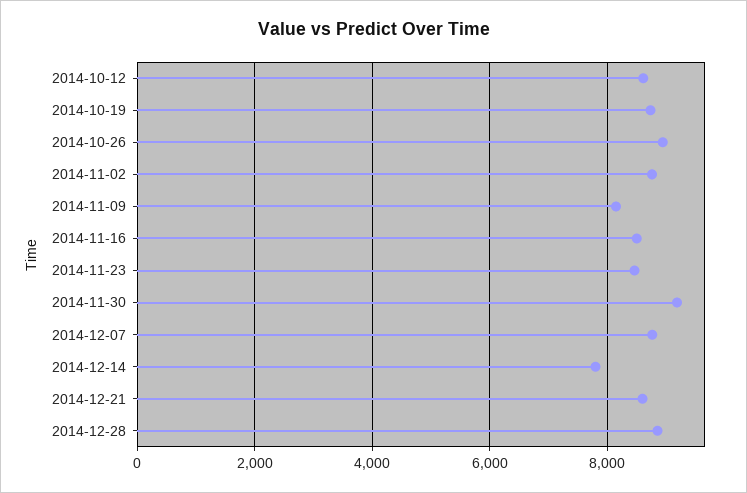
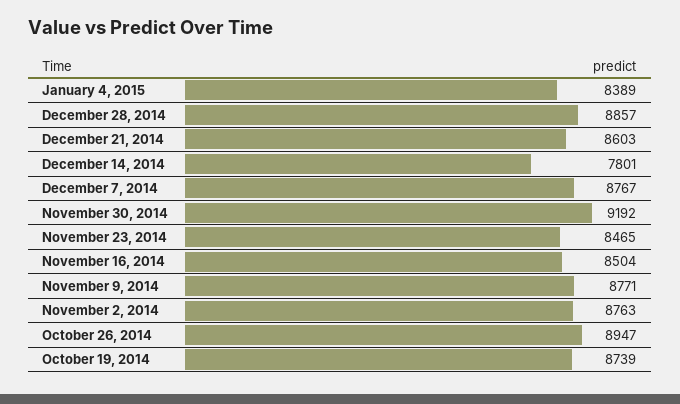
2014-10-12: 8600 -> none
2014-11-09: 8200 -> 8771
January 4, 2015: none -> 8389

